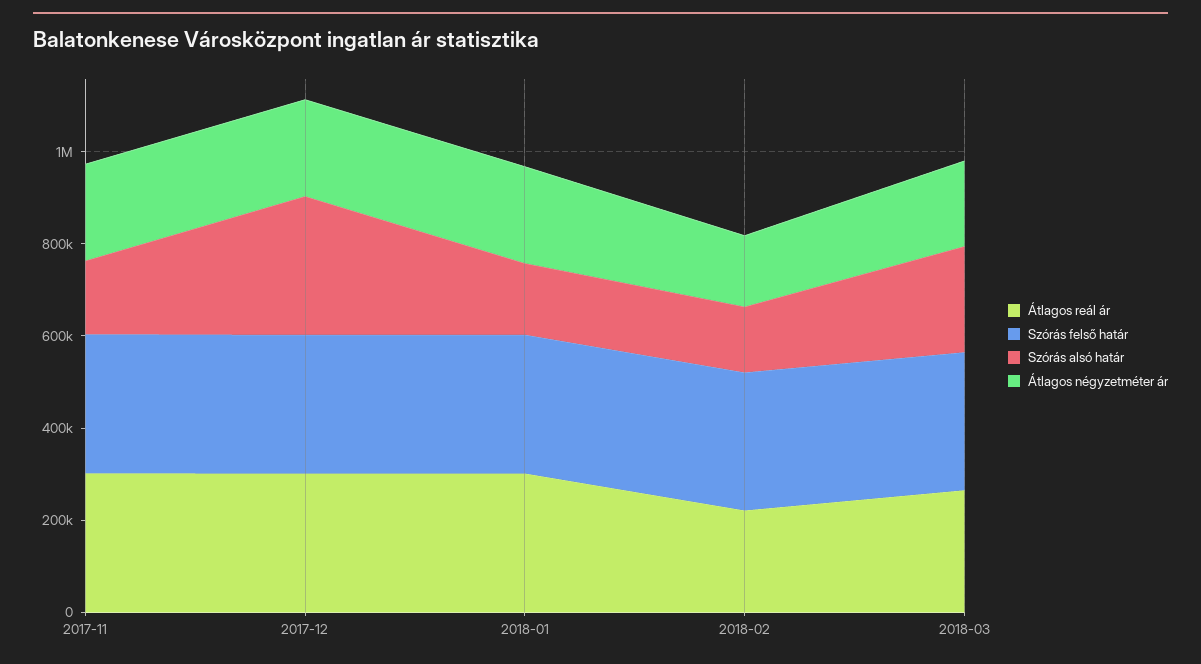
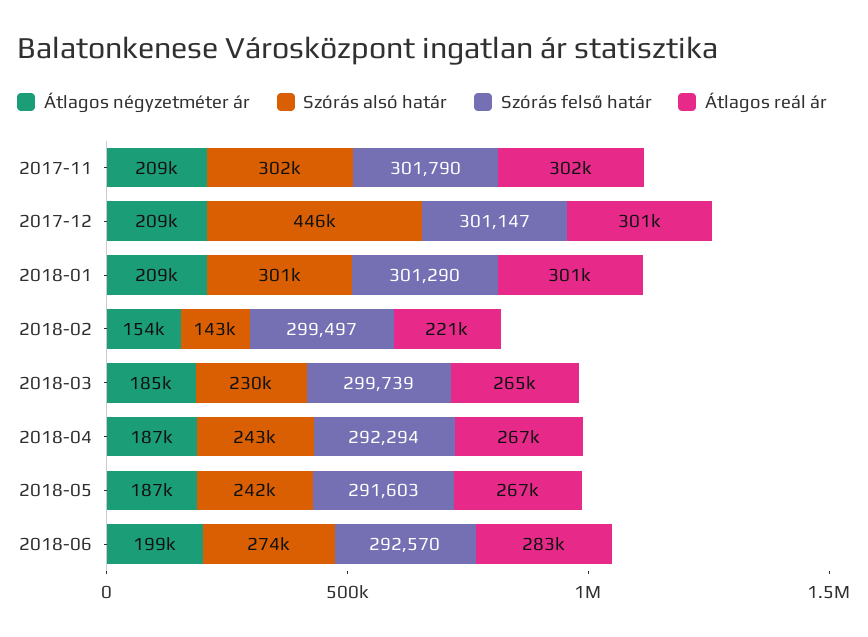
Szórás alsó határ, 2017-11: 150000 -> 302000
Szórás alsó határ, 2017-12: 300000 -> 446000
Szórás alsó határ, 2018-01: 150000 -> 301000
Átlagos négyzetméter ár, 2018-04: none -> 187000
Szórás alsó határ, 2018-04: none -> 243000
Szórás felső határ, 2018-04: none -> 292294
Átlagos reál ár, 2018-04: none -> 267000
Átlagos négyzetméter ár, 2018-05: none -> 187000
Szórás alsó határ, 2018-05: none -> 242000
Szórás felső határ, 2018-05: none -> 291603
Átlagos reál ár, 2018-05: none -> 267000
Átlagos négyzetméter ár, 2018-06: none -> 199000
Szórás alsó határ, 2018-06: none -> 274000
Szórás felső határ, 2018-06: none -> 292570
Átlagos reál ár, 2018-06: none -> 283000

